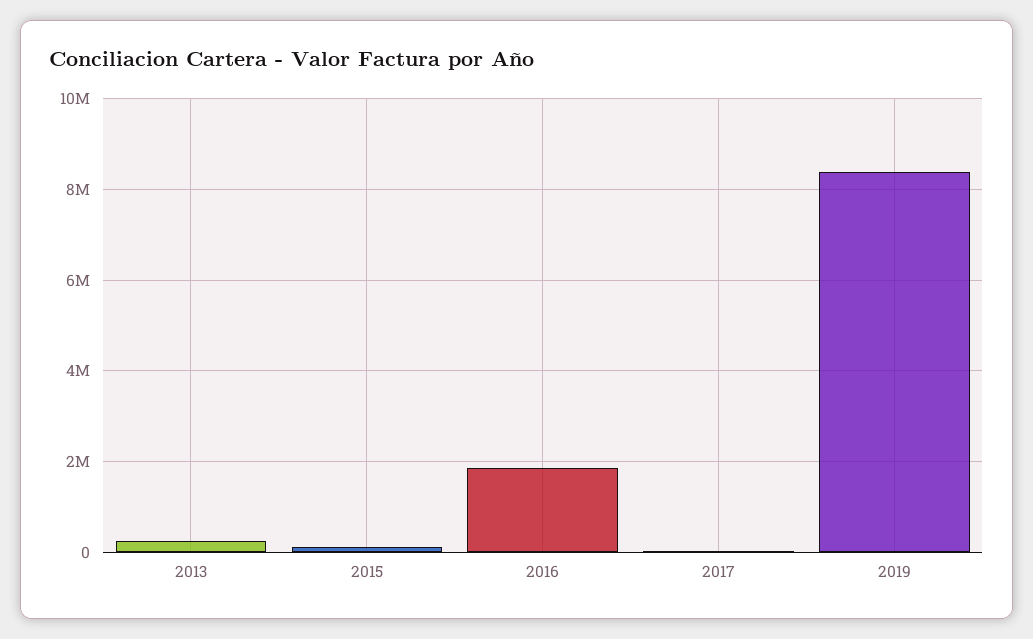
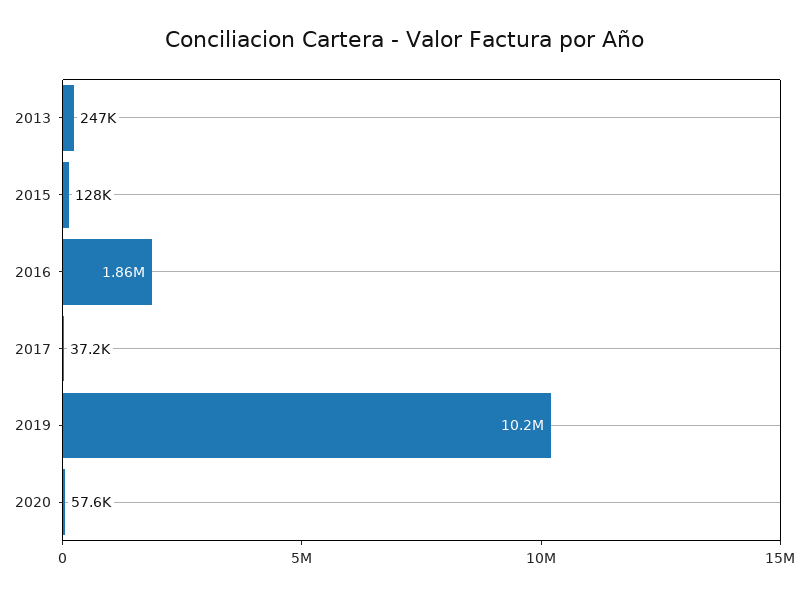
2019: 8400000 -> 10200000
2020: none -> 57600

